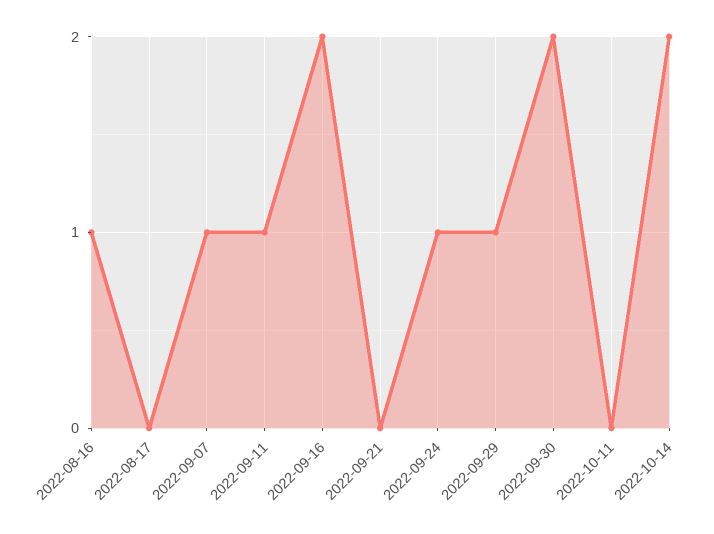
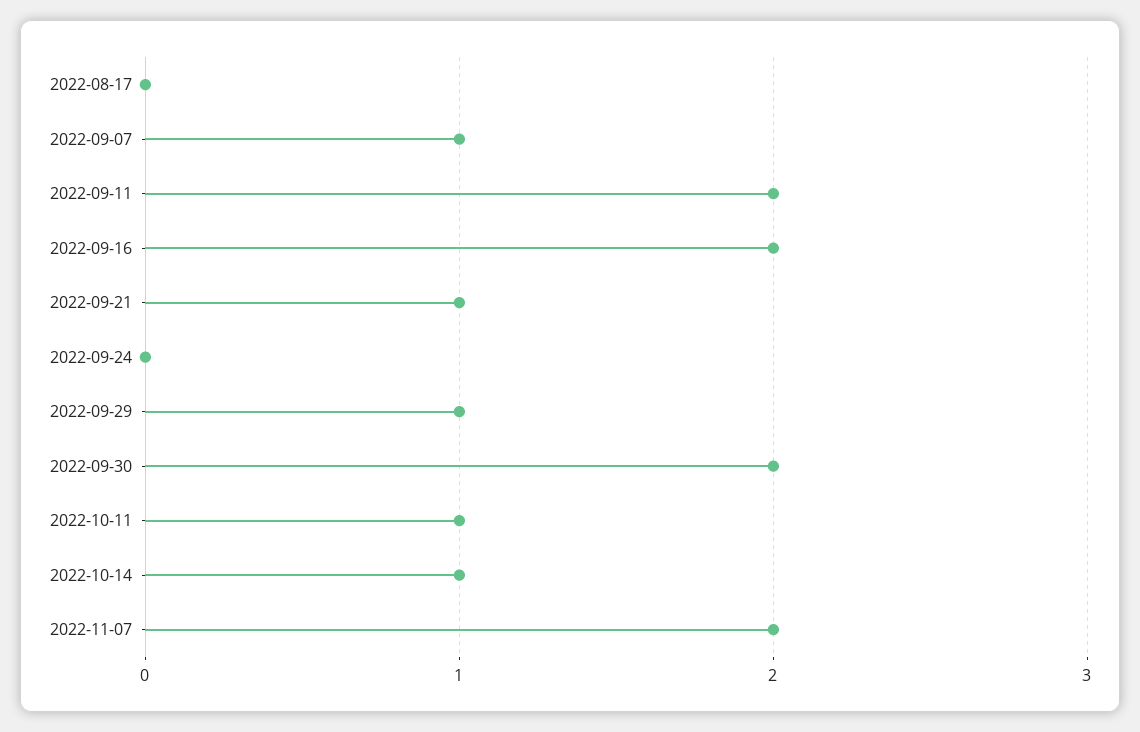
2022-08-16: 1 -> none
2022-09-11: 1 -> 2
2022-09-21: 0 -> 1
2022-09-24: 1 -> 0
2022-10-11: 0 -> 1
2022-10-14: 2 -> 1
2022-11-07: none -> 2

